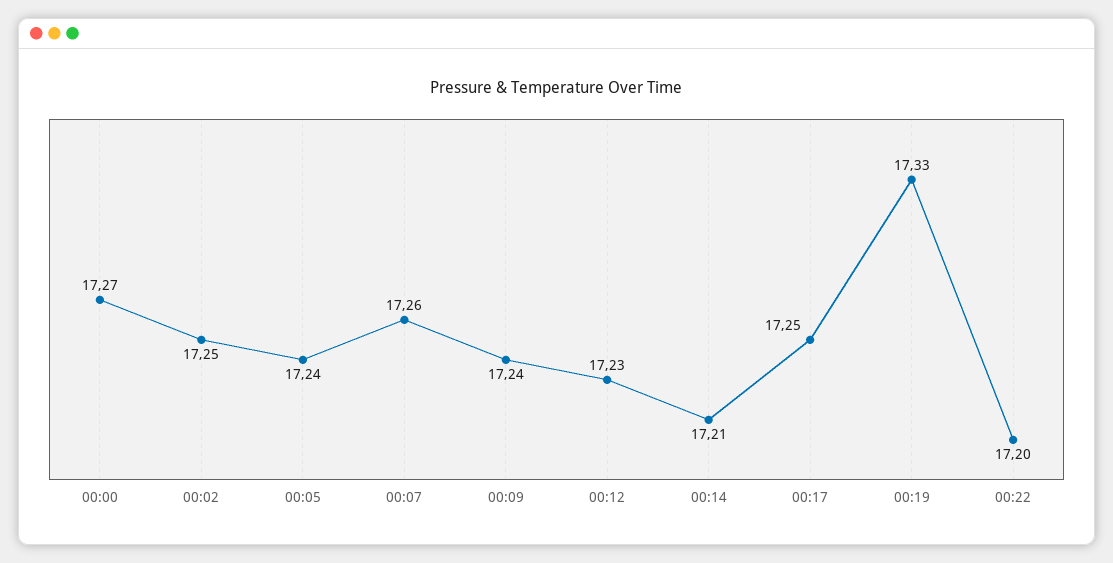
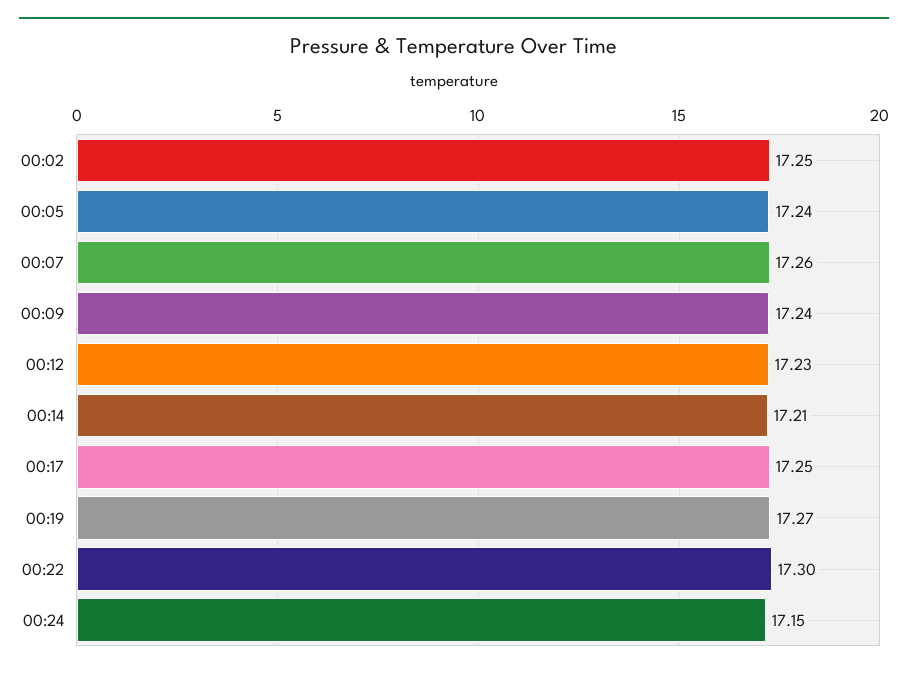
00:00: 17.27 -> none
00:19: 17.33 -> 17.27
00:22: 17.2 -> 17.3
00:24: none -> 17.15

